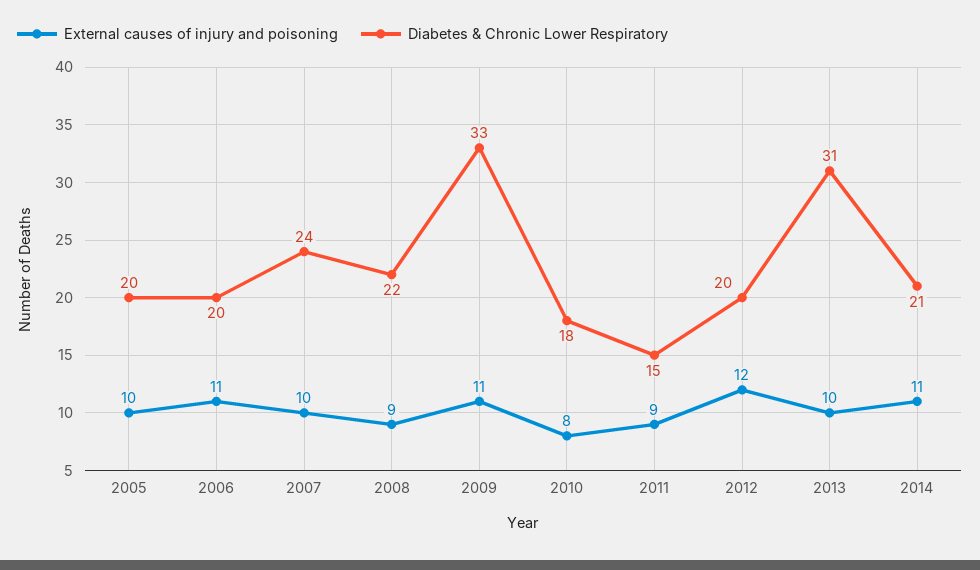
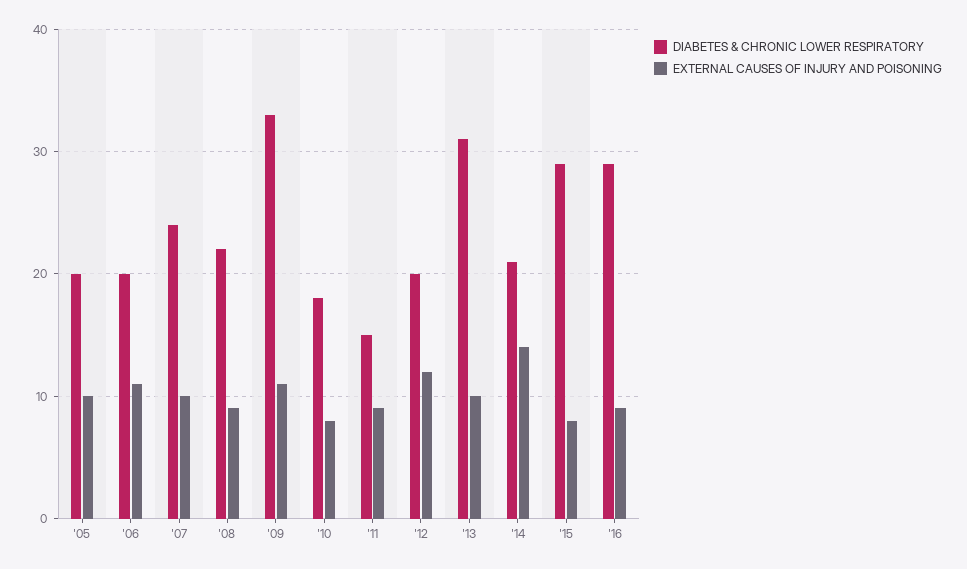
External causes of injury and poisoning, 2014: 11 -> 14
Diabetes & Chronic Lower Respiratory, '15: none -> 29
External causes of injury and poisoning, '15: none -> 8
Diabetes & Chronic Lower Respiratory, '16: none -> 29
External causes of injury and poisoning, '16: none -> 9

